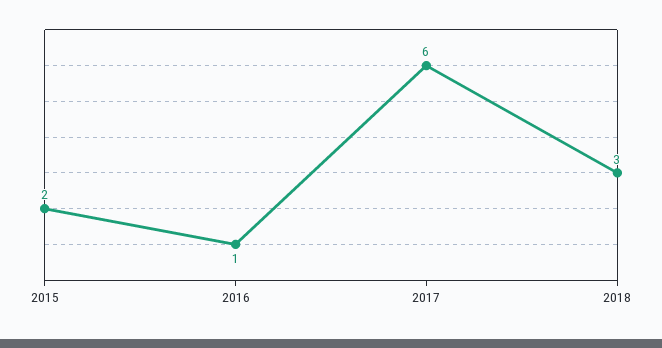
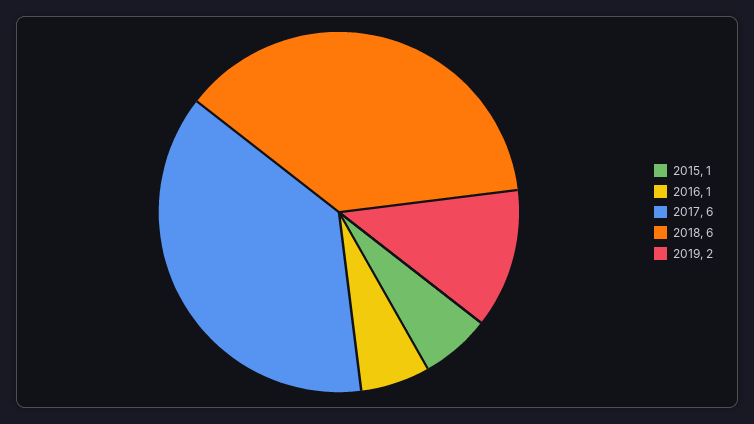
2015: 2 -> 1
2018: 3 -> 6
2019: none -> 2

